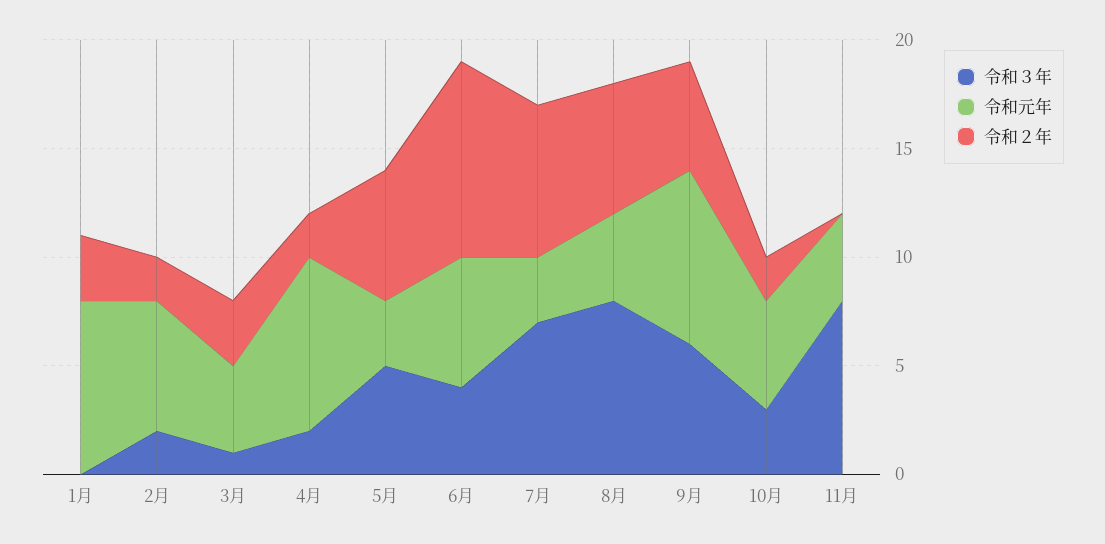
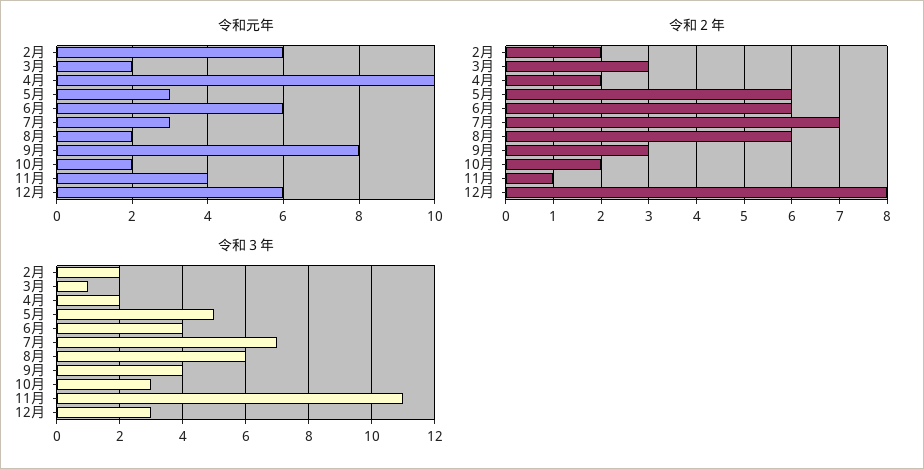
令和３年, 1月: 0 -> none
令和元年, 1月: 8 -> none
令和２年, 1月: 3 -> none
令和元年, 3月: 4 -> 2
令和元年, 4月: 8 -> 10
令和２年, 6月: 9 -> 6
令和３年, 8月: 8 -> 6
令和元年, 8月: 4 -> 2
令和３年, 9月: 6 -> 4
令和２年, 9月: 5 -> 3
令和元年, 10月: 5 -> 2
令和３年, 11月: 8 -> 11
令和２年, 11月: 0 -> 1
令和元年, 12月: none -> 6
令和２年, 12月: none -> 8
令和３年, 12月: none -> 3

